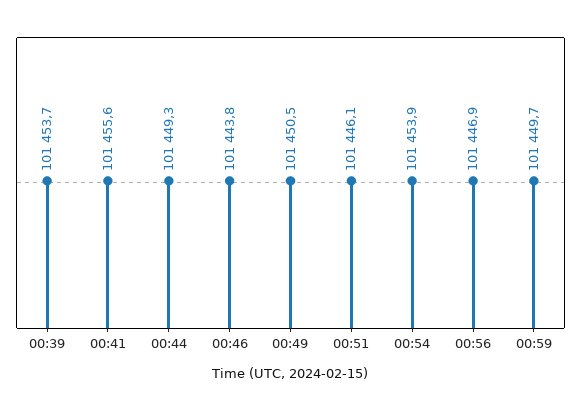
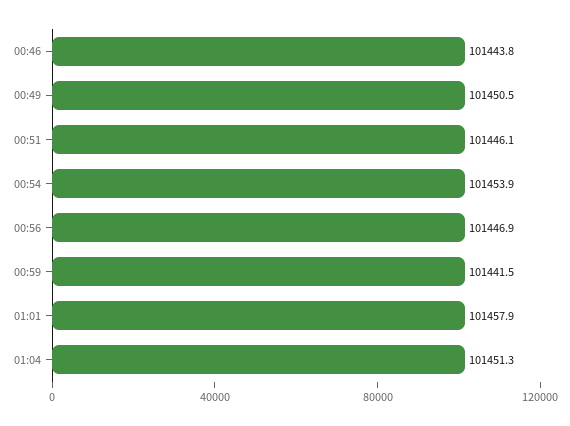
00:39: 101453.7 -> none
00:41: 101455.6 -> none
00:44: 101449.3 -> none
00:59: 101449.7 -> 101441.5
01:01: none -> 101457.9
01:04: none -> 101451.3

